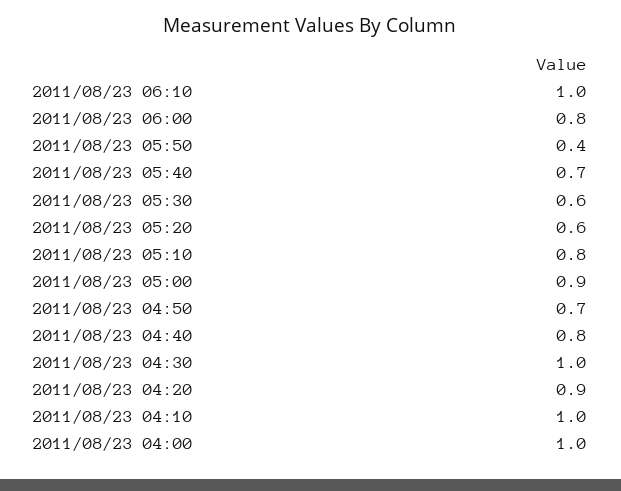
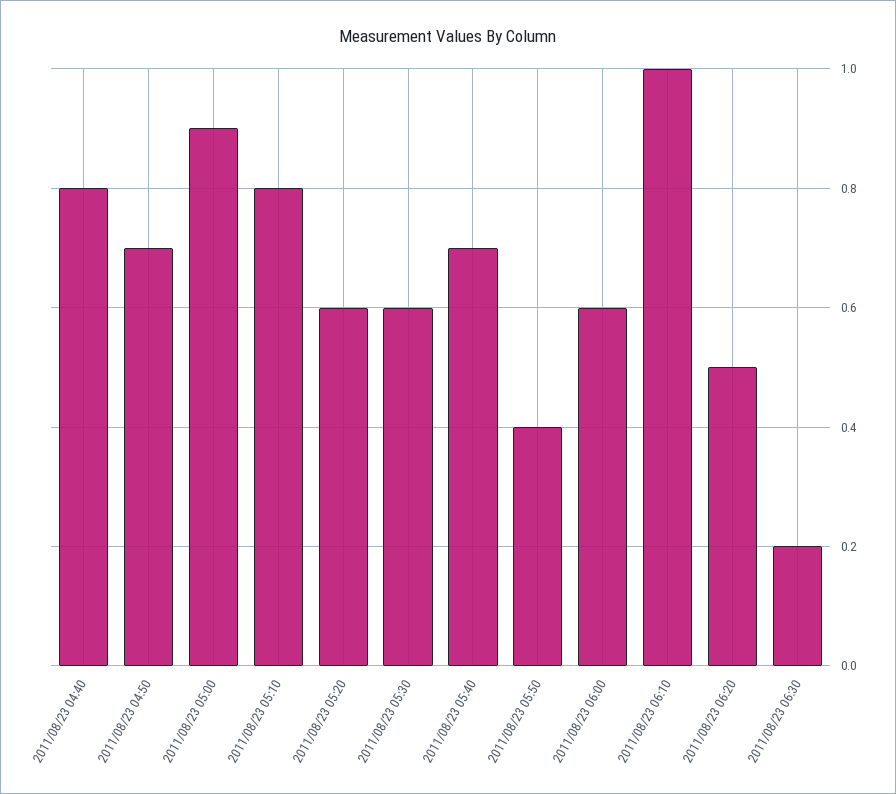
2011/08/23 06:00: 0.8 -> 0.6
2011/08/23 04:30: 1 -> none
2011/08/23 04:20: 0.9 -> none
2011/08/23 04:10: 1 -> none
2011/08/23 04:00: 1 -> none
2011/08/23 06:20: none -> 0.5
2011/08/23 06:30: none -> 0.2

